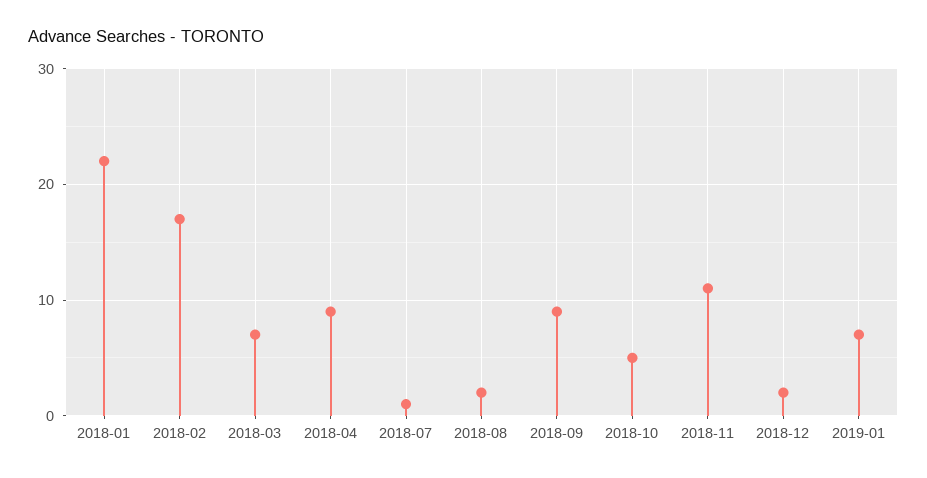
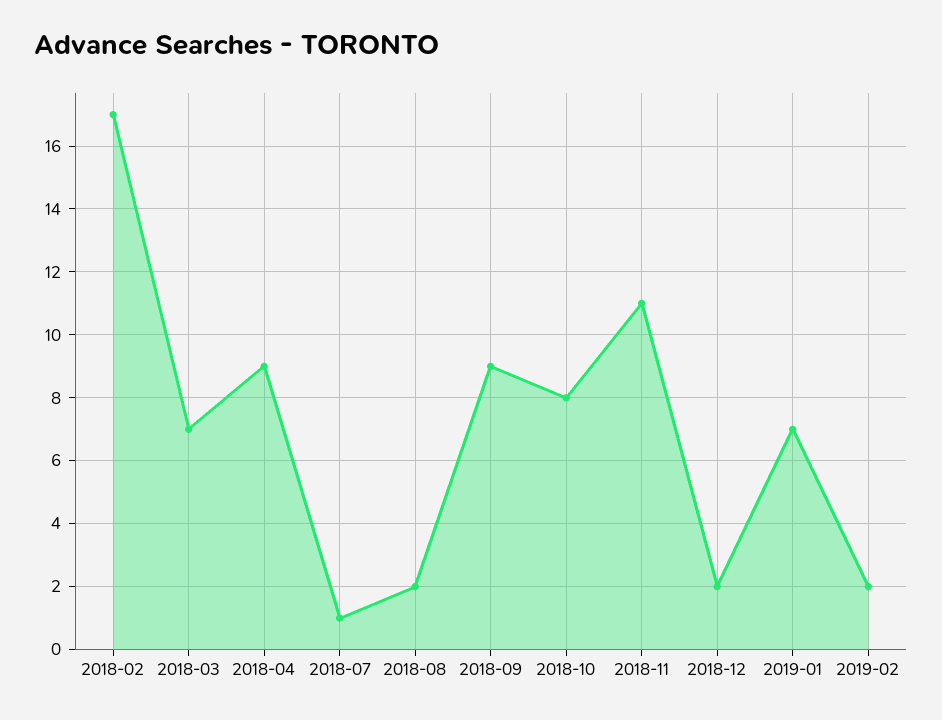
2018-01: 22 -> none
2018-10: 5 -> 8
2019-02: none -> 2

